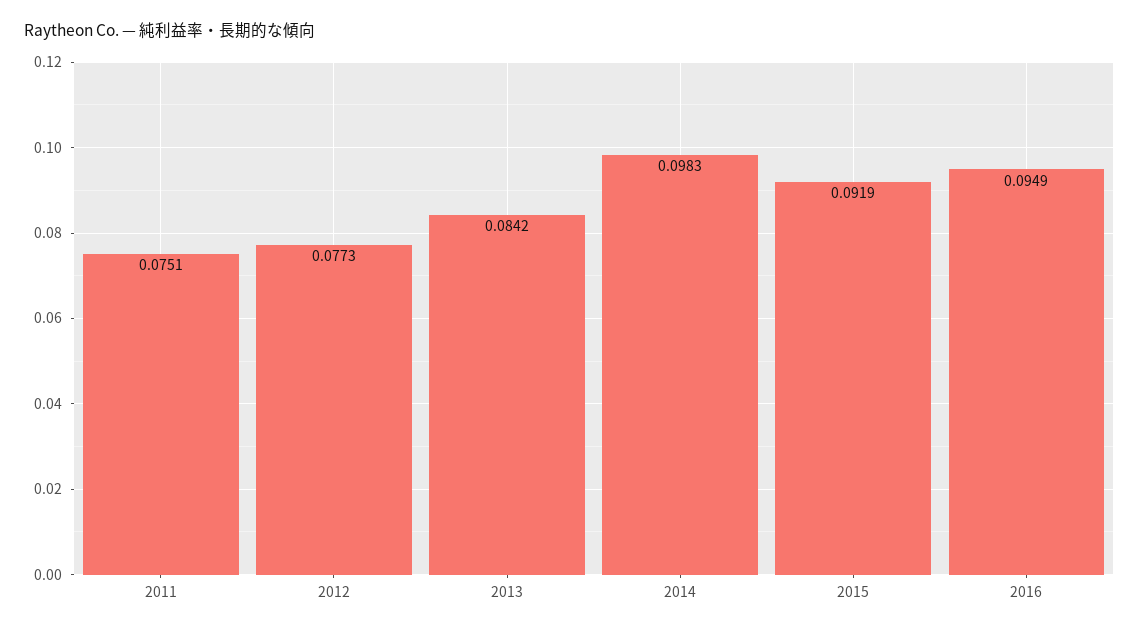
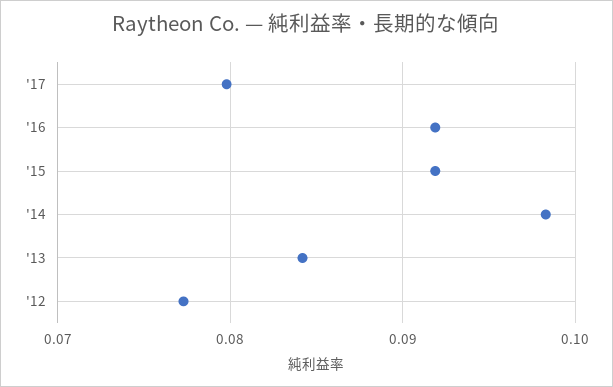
2011: 0.0751 -> none
2016: 0.0949 -> 0.092
'17: none -> 0.08

